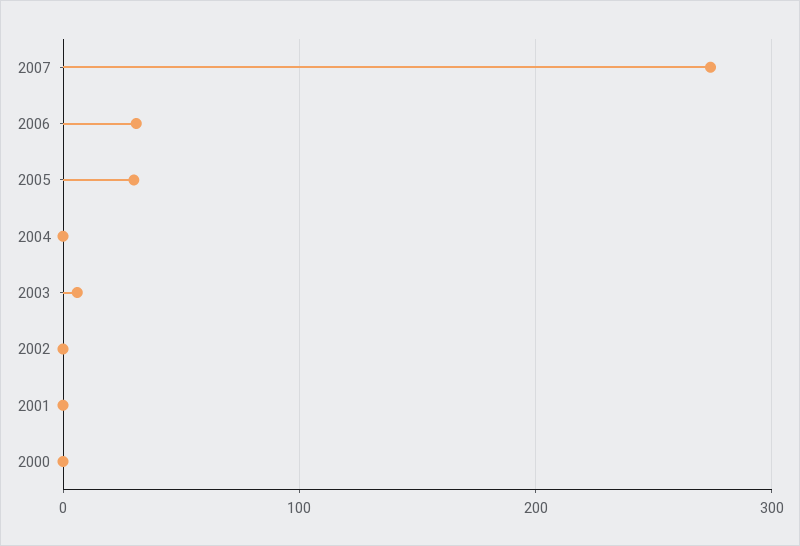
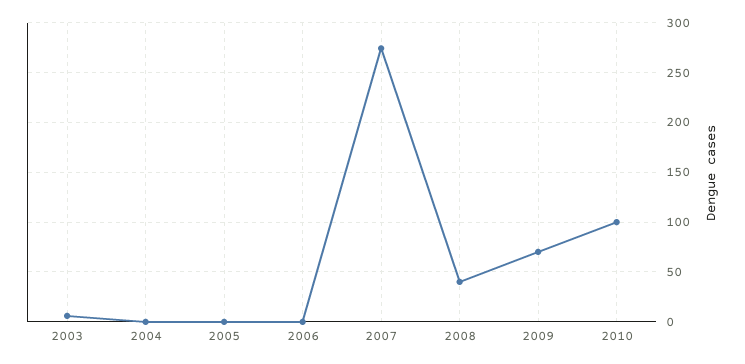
2006: 30 -> 0
2005: 30 -> 0
2002: 0 -> none
2001: 0 -> none
2000: 0 -> none
2008: none -> 40
2009: none -> 70
2010: none -> 100

